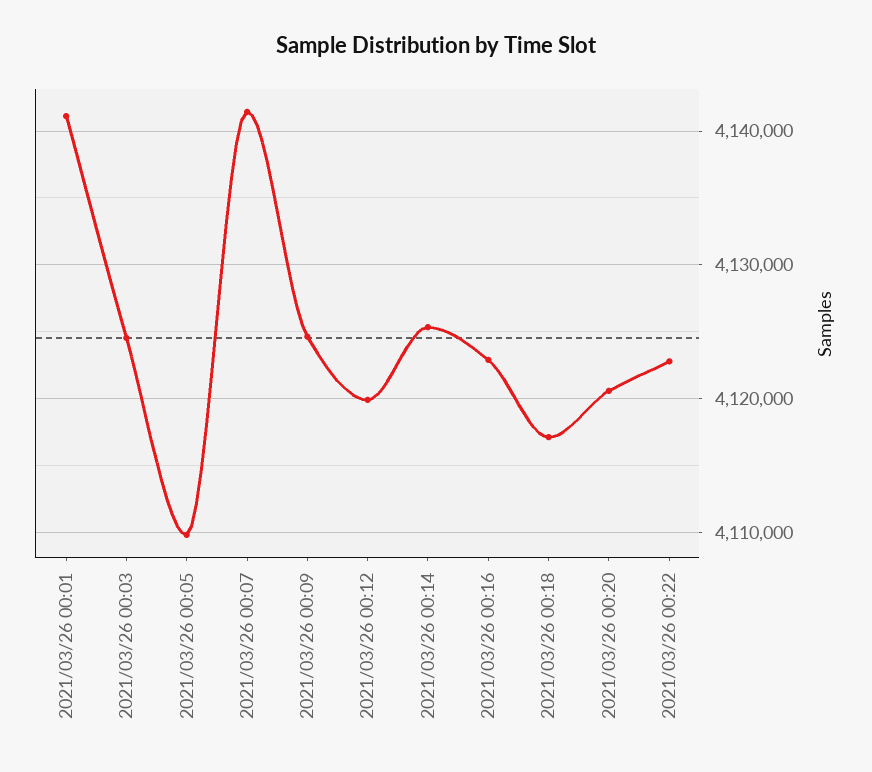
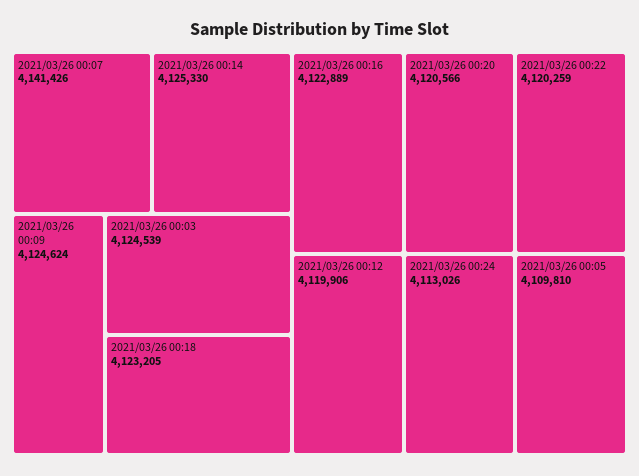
2021/03/26 00:01: 4141000 -> none
2021/03/26 00:18: 4117000 -> 4123205
2021/03/26 00:22: 4123000 -> 4120259
2021/03/26 00:24: none -> 4113026

